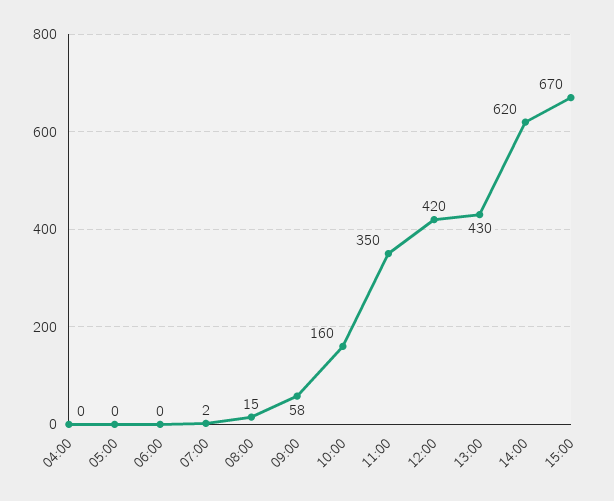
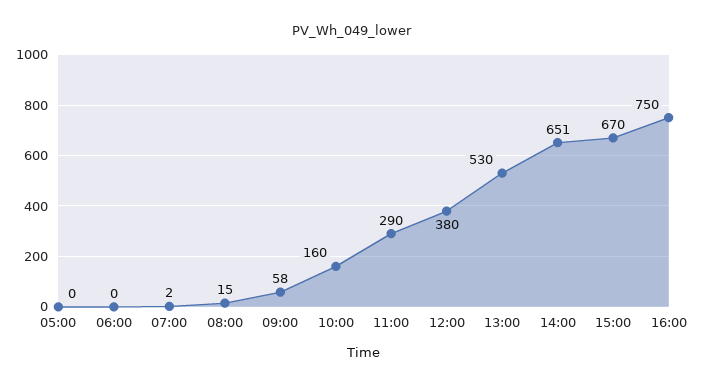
04:00: 0 -> none
11:00: 350 -> 290
12:00: 420 -> 380
13:00: 430 -> 530
14:00: 620 -> 651
16:00: none -> 750

